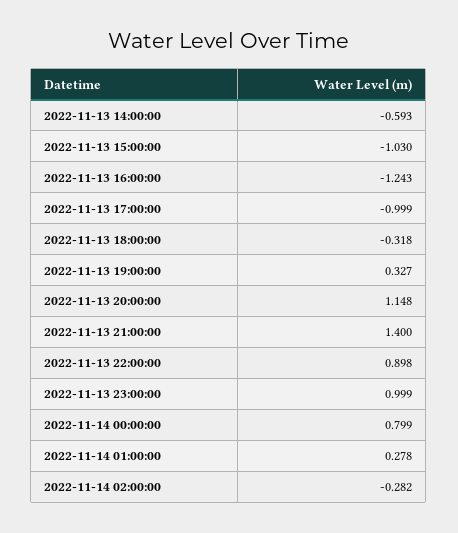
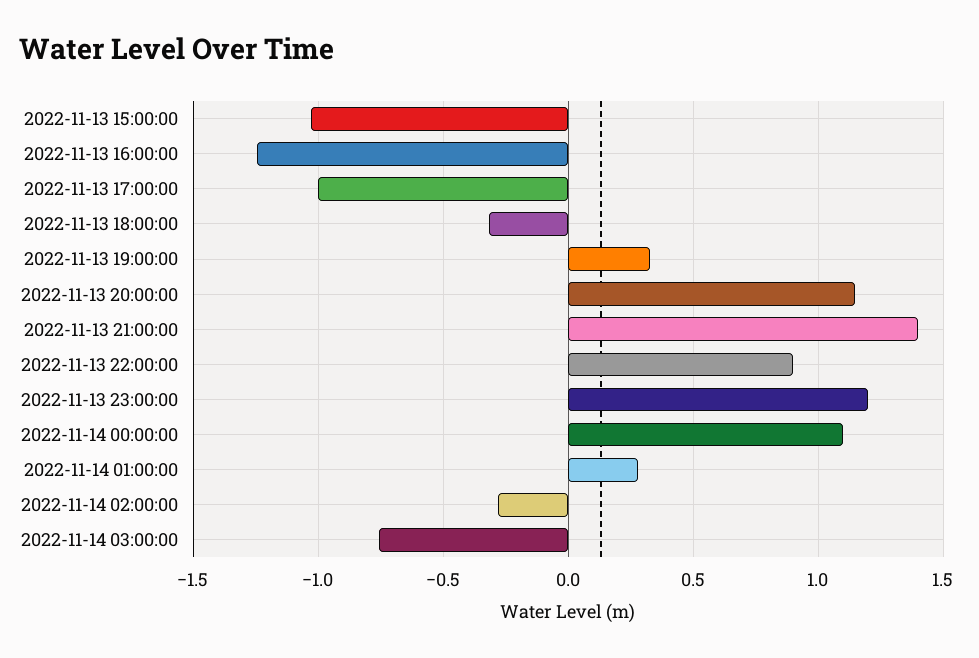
2022-11-13 14:00:00: -0.593 -> none
2022-11-13 23:00:00: 0.999 -> 1.2
2022-11-14 00:00:00: 0.799 -> 1.1
2022-11-14 03:00:00: none -> -0.75

